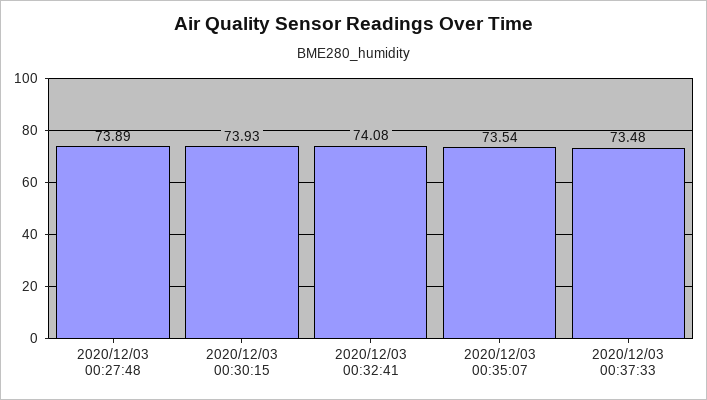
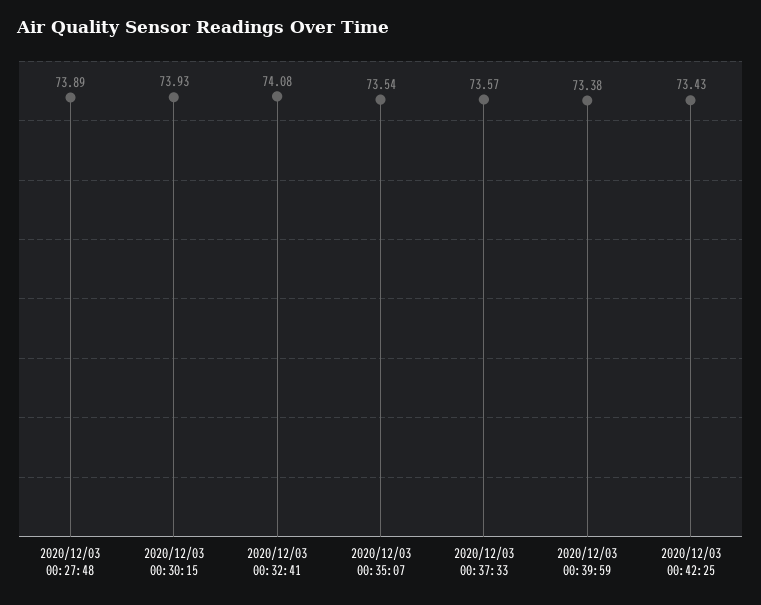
2020/12/03 00:37:33: 73.48 -> 73.57
2020/12/03 00:39:59: none -> 73.38
2020/12/03 00:42:25: none -> 73.43

